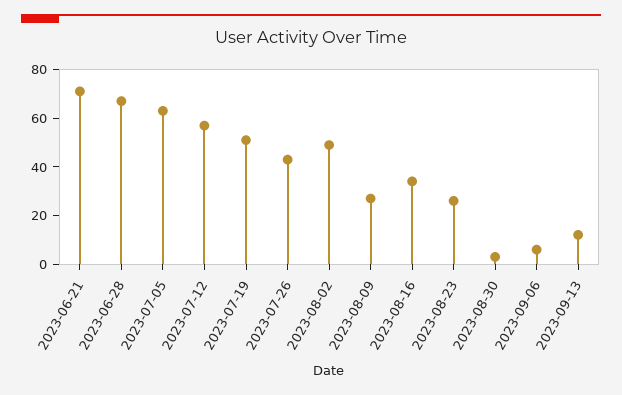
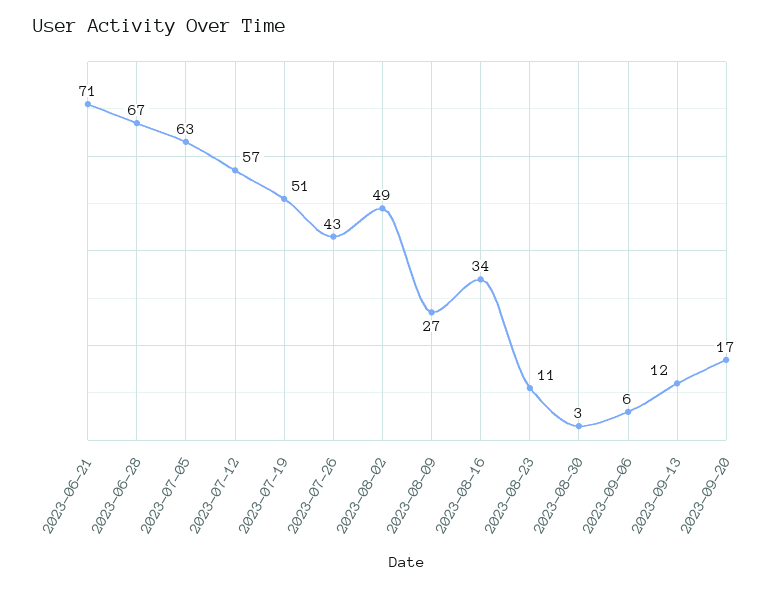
2023-08-23: 25 -> 11
2023-09-20: none -> 17

